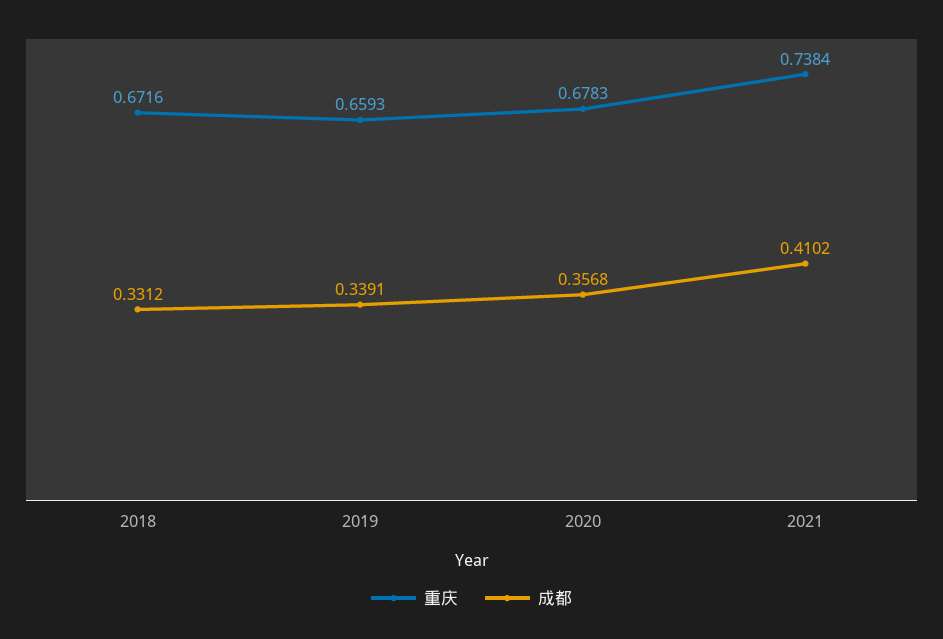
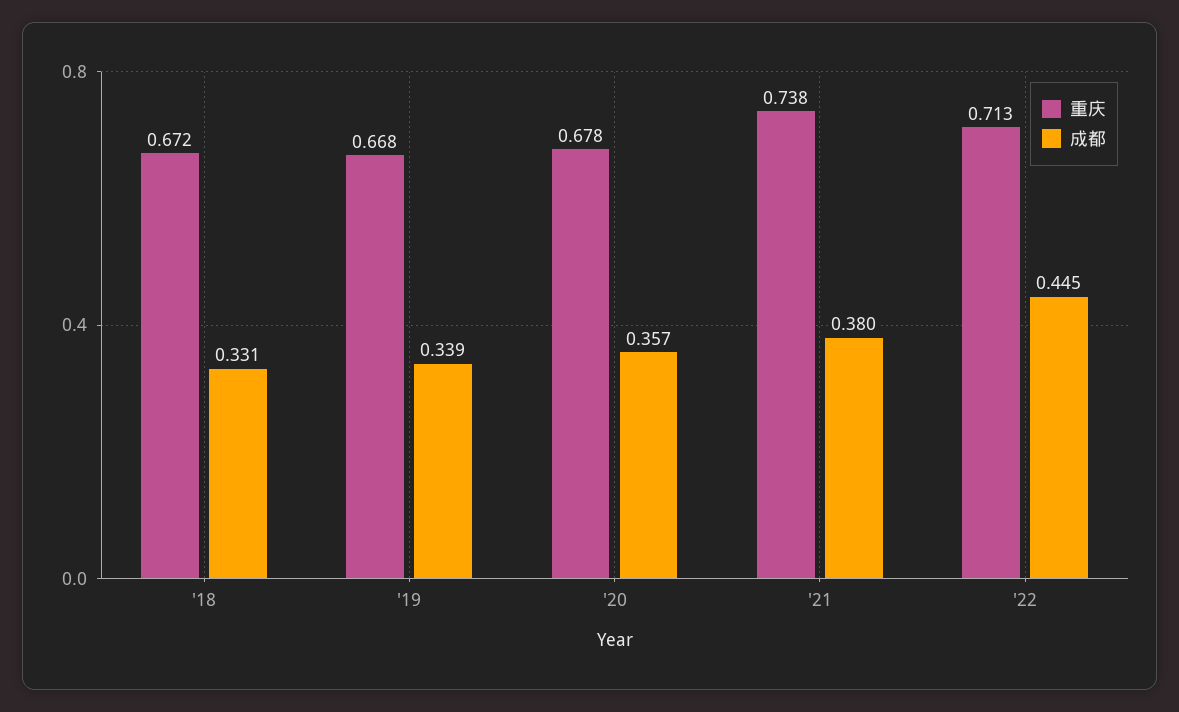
重庆, 2019: 0.6593 -> 0.668
成都, 2021: 0.4102 -> 0.38
重庆, '22: none -> 0.713
成都, '22: none -> 0.445

